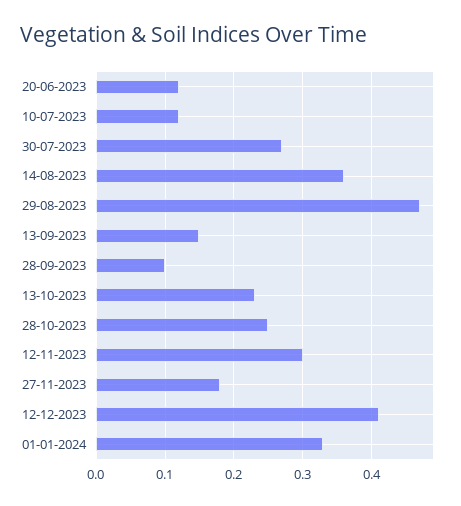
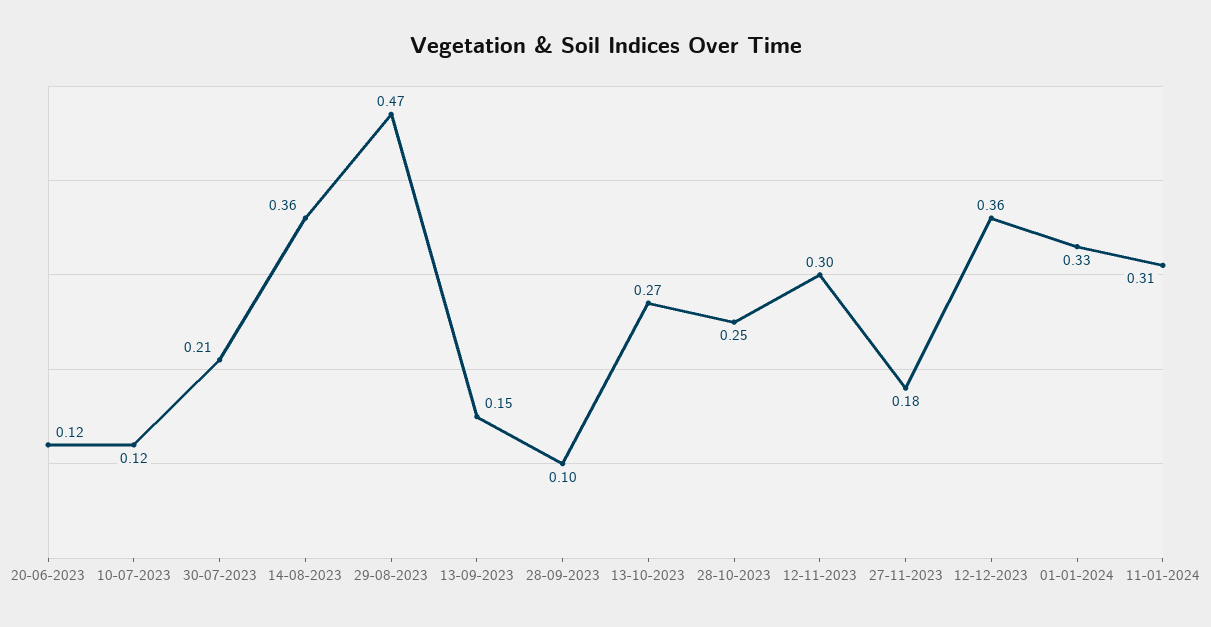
30-07-2023: 0.27 -> 0.21
13-10-2023: 0.23 -> 0.27
12-12-2023: 0.41 -> 0.36
11-01-2024: none -> 0.31

